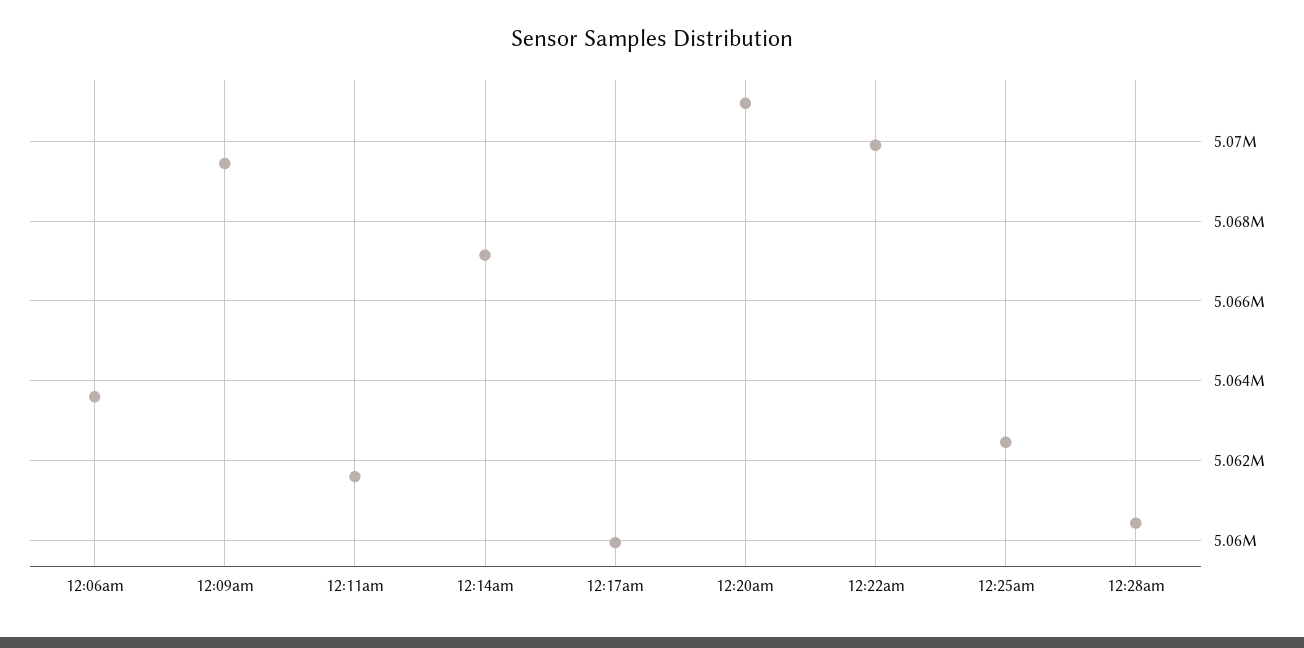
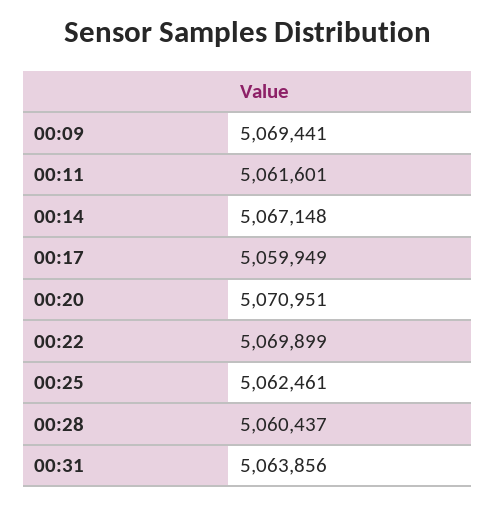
12:06am: 5063600 -> none
00:31: none -> 5063856

